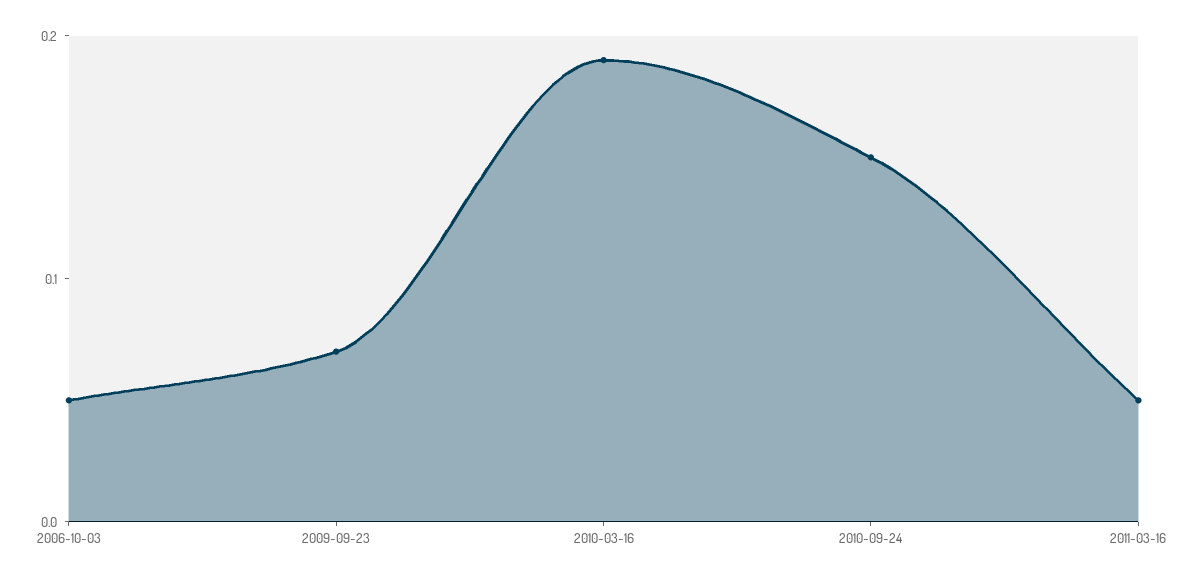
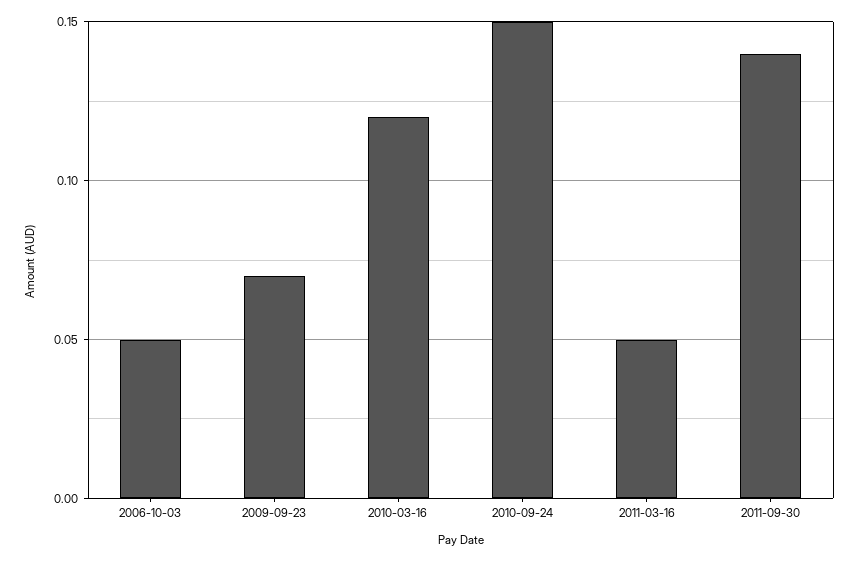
2010-03-16: 0.19 -> 0.12
2011-09-30: none -> 0.14

